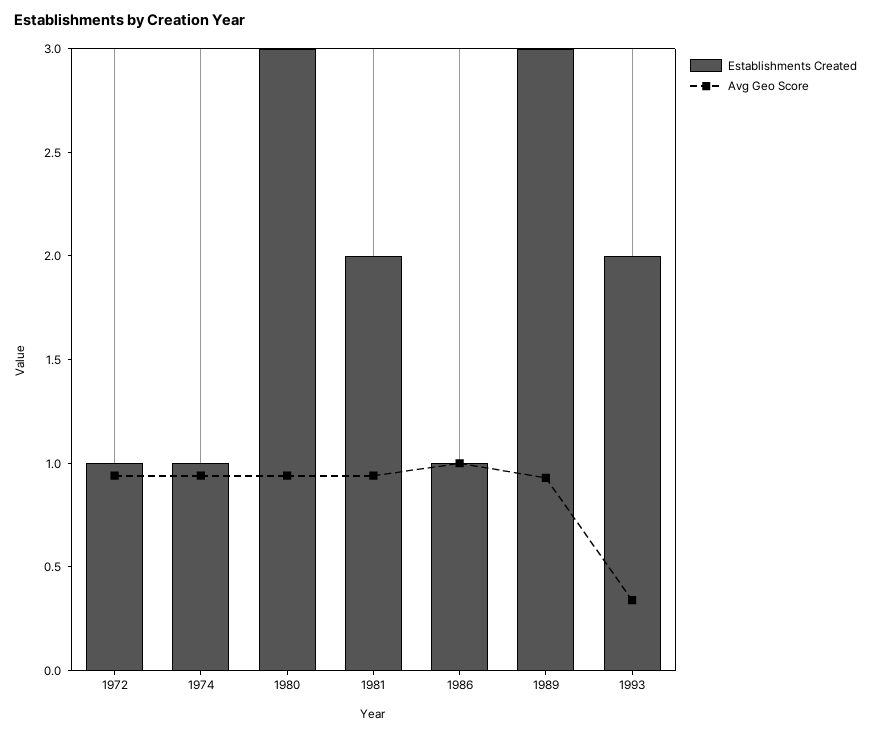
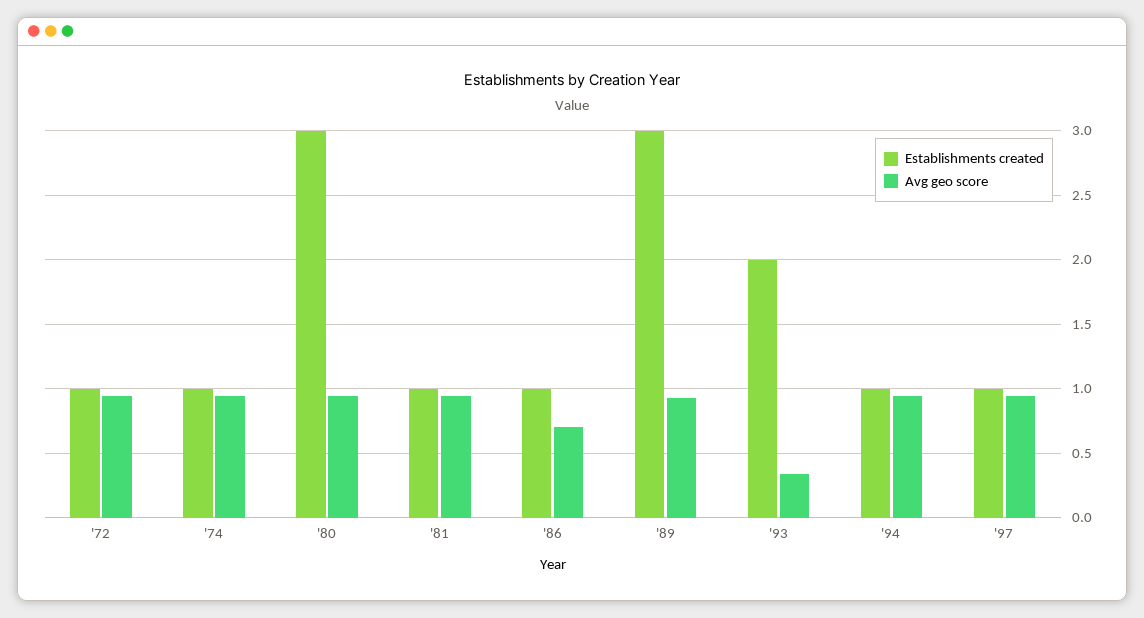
Establishments Created, 1981: 2 -> 1
Avg Geo Score, 1986: 1 -> 0.7
Establishments Created, '94: none -> 1
Avg Geo Score, '94: none -> 0.95
Establishments Created, '97: none -> 1
Avg Geo Score, '97: none -> 0.95

